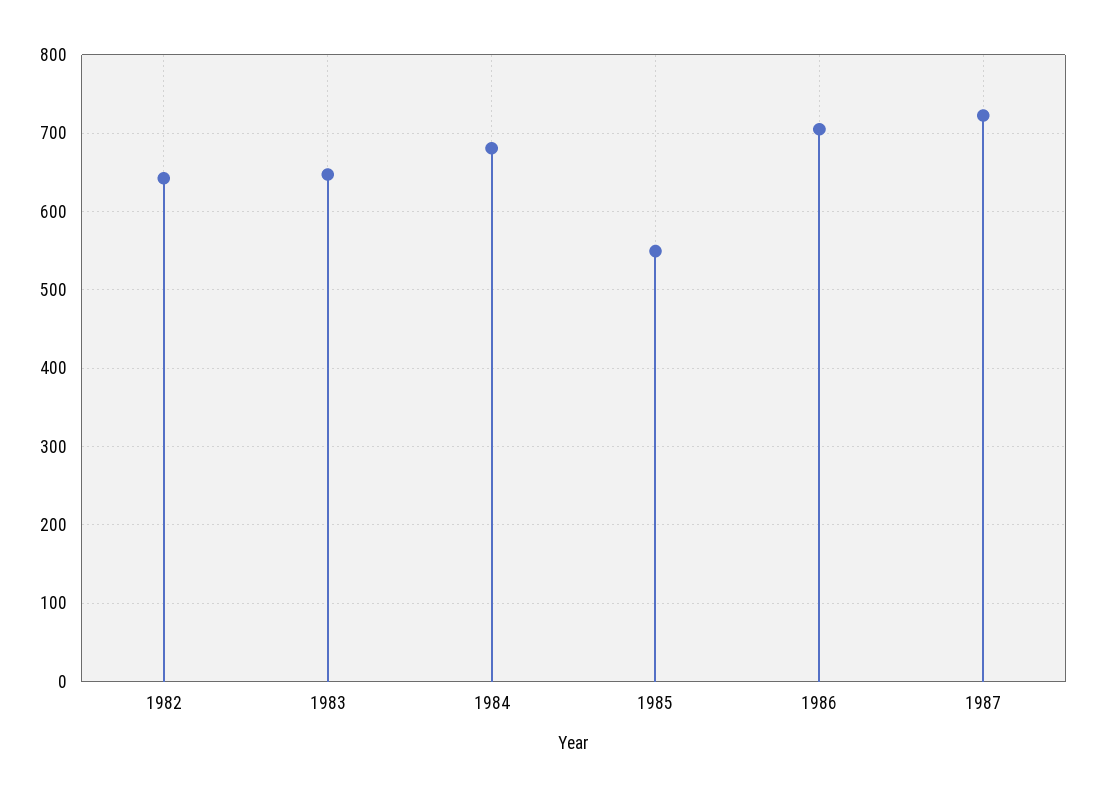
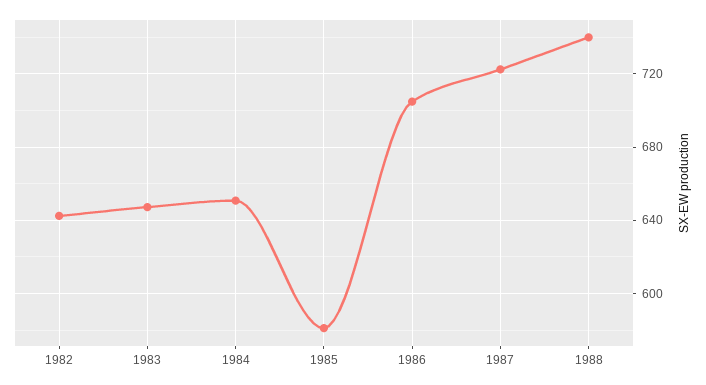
1984: 680 -> 650
1985: 550 -> 580
1988: none -> 740

